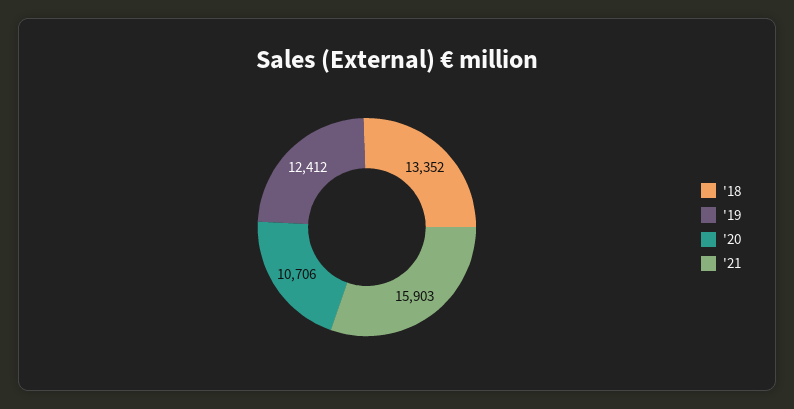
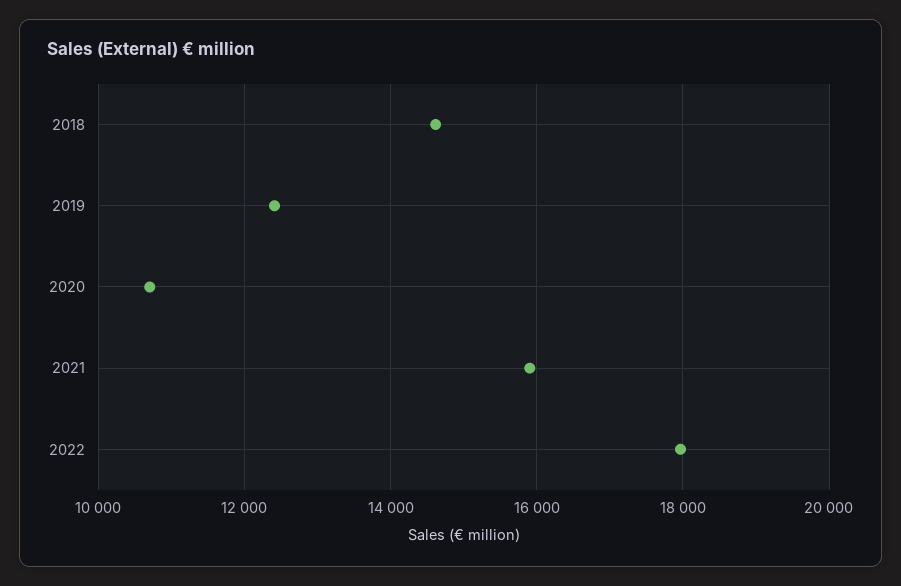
'18: 13352 -> 14600
2022: none -> 18000

